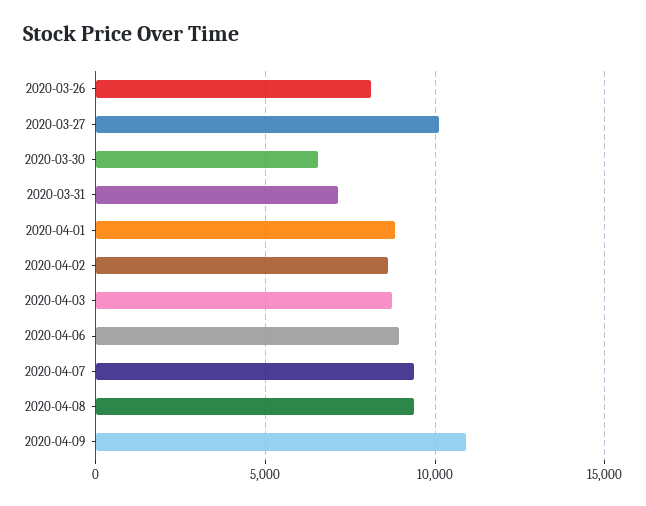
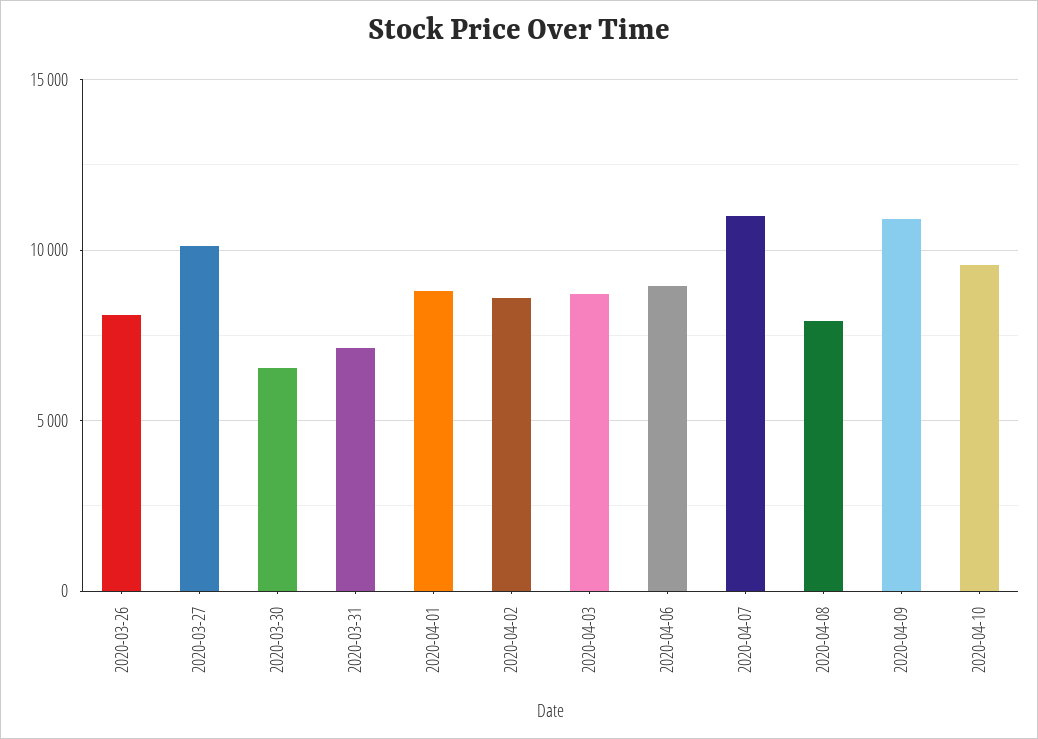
2020-04-07: 9500 -> 11000
2020-04-08: 9500 -> 8000
2020-04-10: none -> 9500

